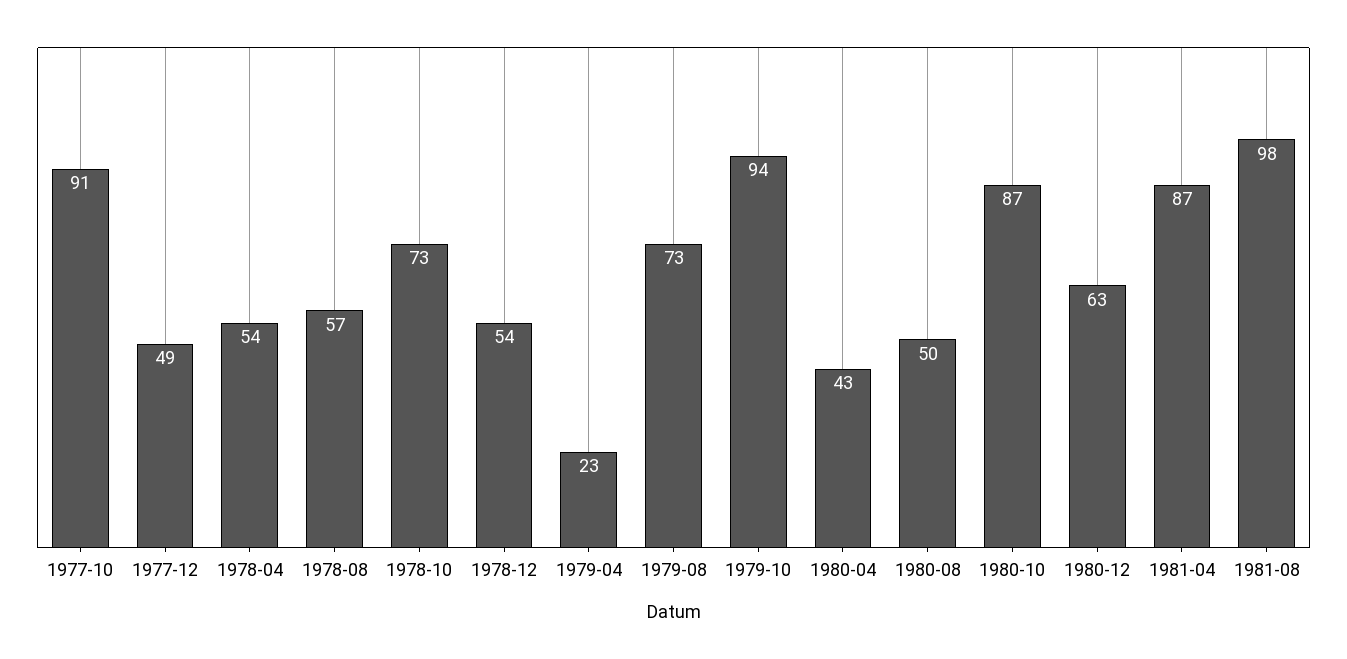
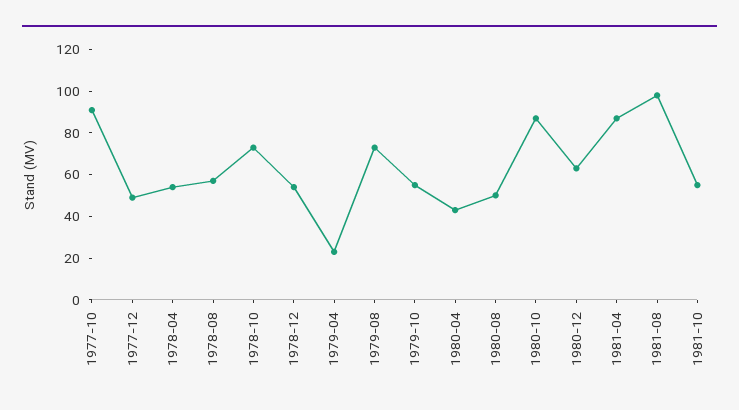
1979-10: 94 -> 55
1981-10: none -> 55

